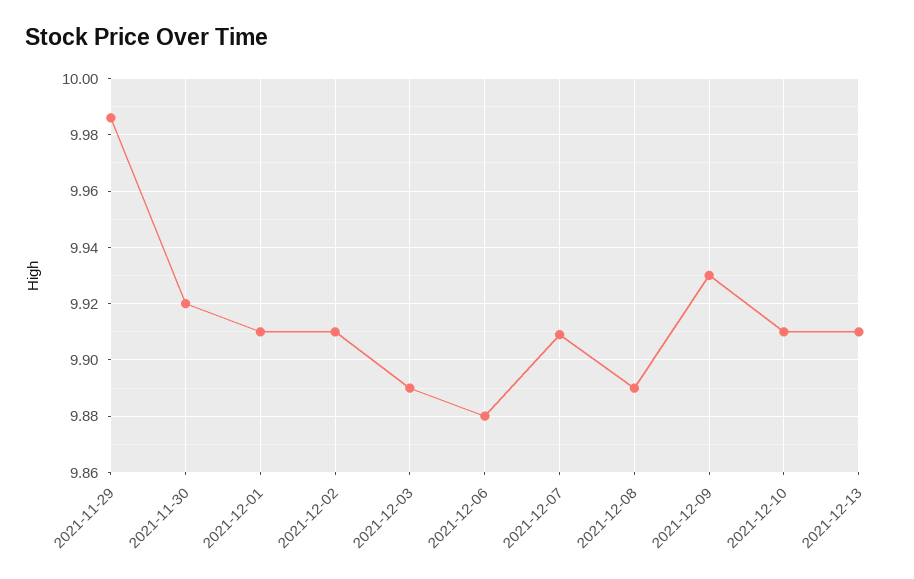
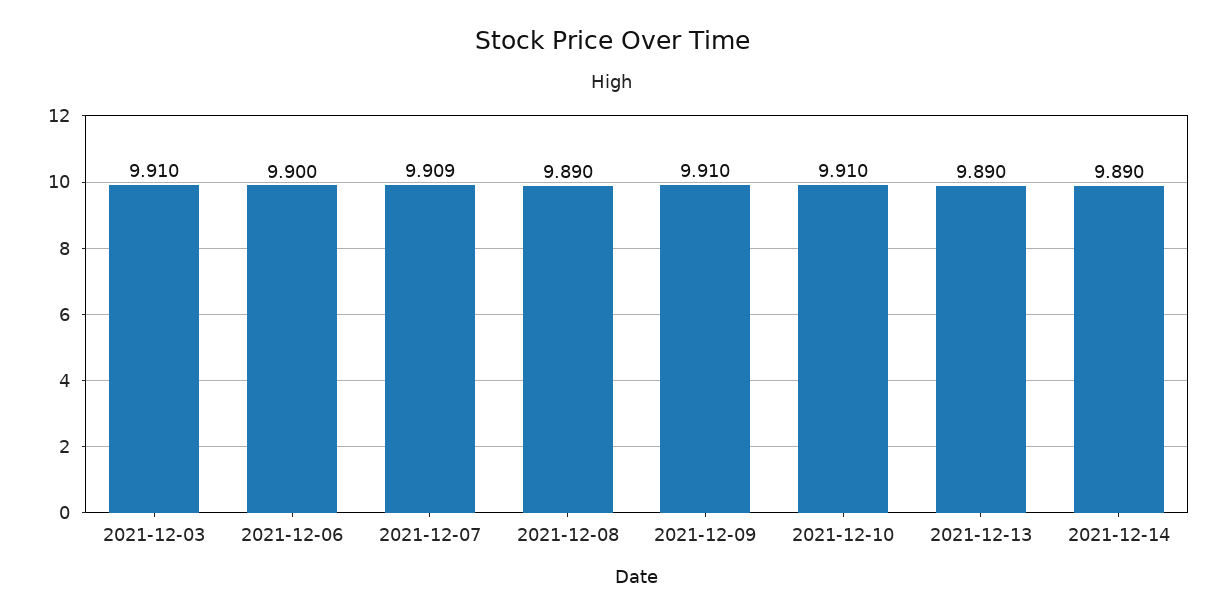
2021-11-29: 9.985 -> none
2021-11-30: 9.92 -> none
2021-12-01: 9.91 -> none
2021-12-02: 9.91 -> none
2021-12-03: 9.89 -> 9.91
2021-12-06: 9.88 -> 9.9
2021-12-09: 9.93 -> 9.91
2021-12-13: 9.91 -> 9.89
2021-12-14: none -> 9.89

